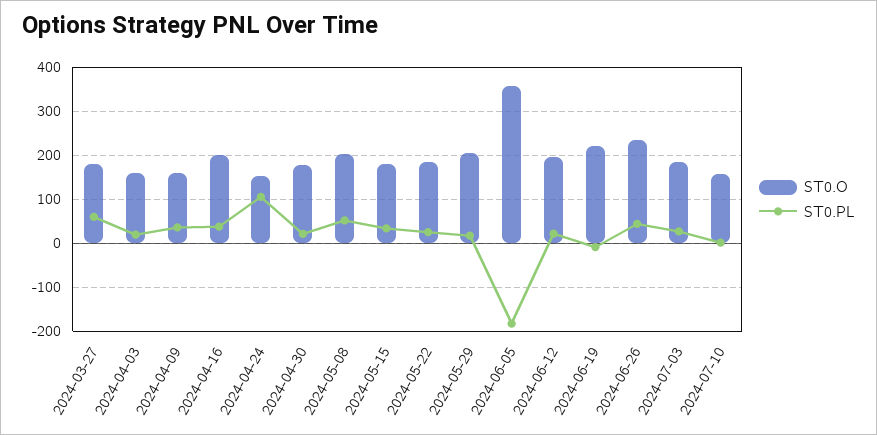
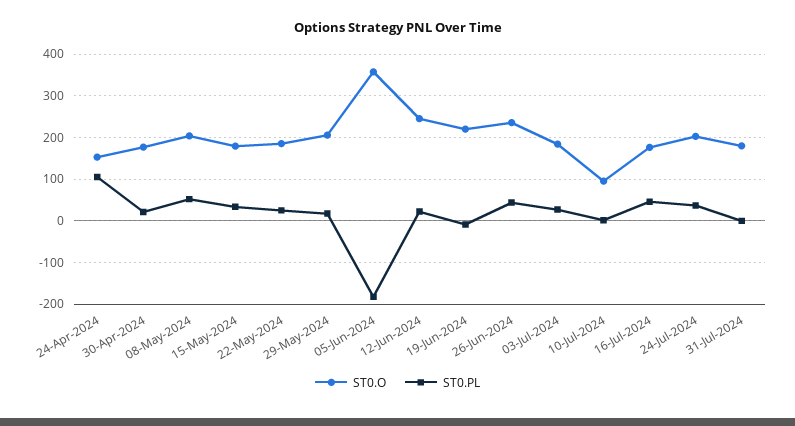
ST0.O, 2024-03-27: 180 -> none
ST0.PL, 2024-03-27: 60 -> none
ST0.O, 2024-04-03: 160 -> none
ST0.PL, 2024-04-03: 20 -> none
ST0.O, 2024-04-09: 160 -> none
ST0.PL, 2024-04-09: 40 -> none
ST0.O, 2024-04-16: 200 -> none
ST0.PL, 2024-04-16: 40 -> none
ST0.O, 2024-06-12: 200 -> 240
ST0.O, 2024-07-10: 160 -> 100
ST0.O, 16-Jul-2024: none -> 180
ST0.PL, 16-Jul-2024: none -> 40
ST0.O, 24-Jul-2024: none -> 200
ST0.PL, 24-Jul-2024: none -> 40
ST0.O, 31-Jul-2024: none -> 180
ST0.PL, 31-Jul-2024: none -> 0

